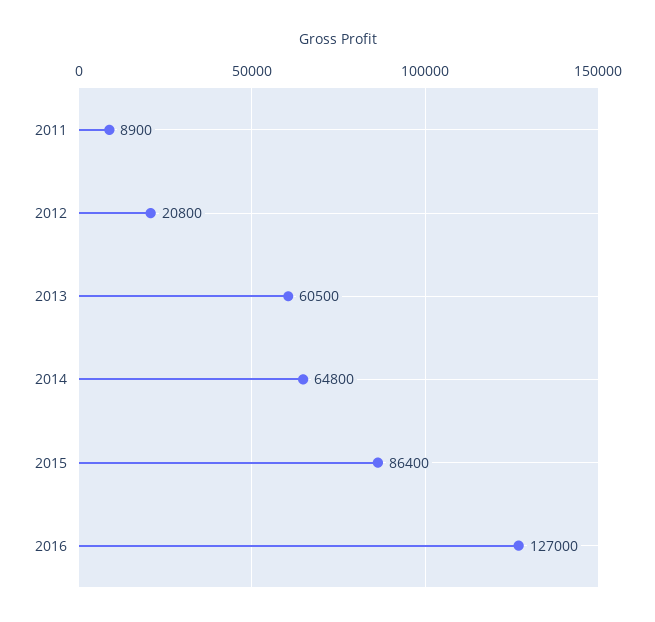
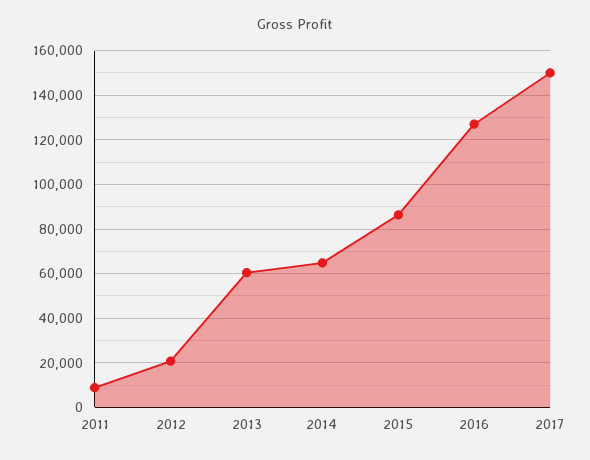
2017: none -> 150000

